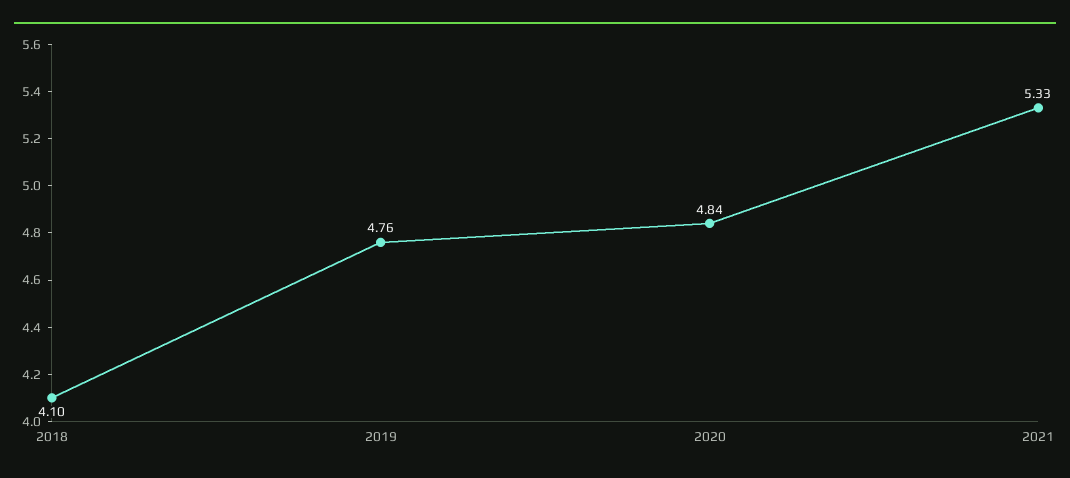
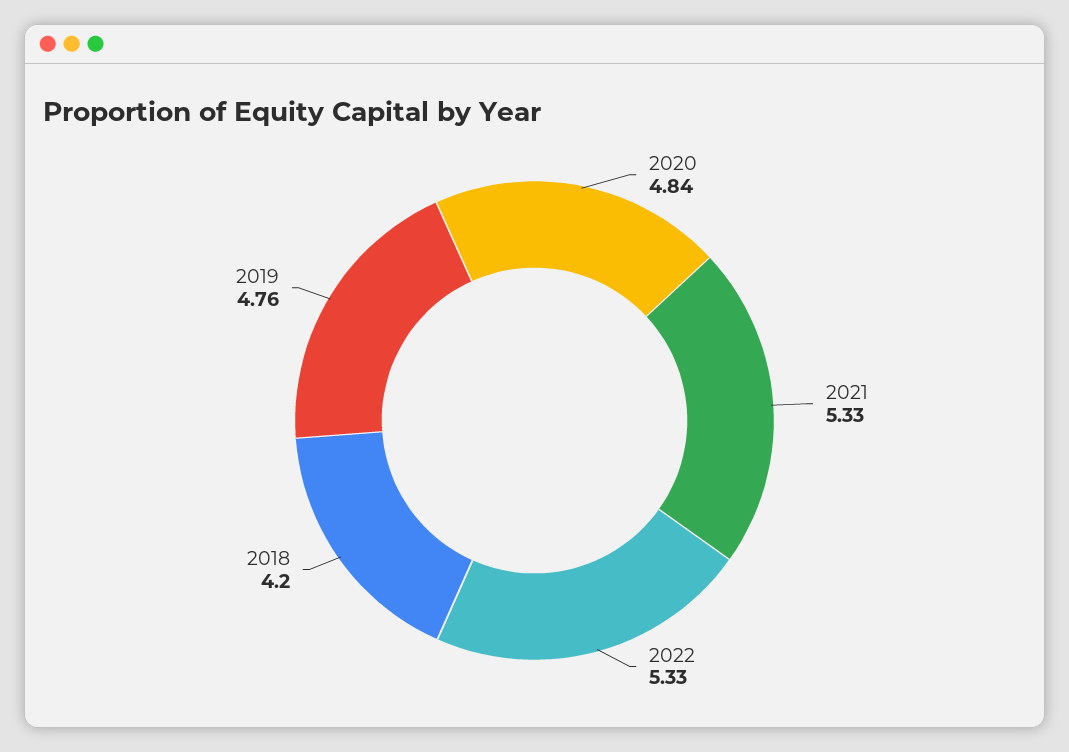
2018: 4.1 -> 4.2
2022: none -> 5.33

